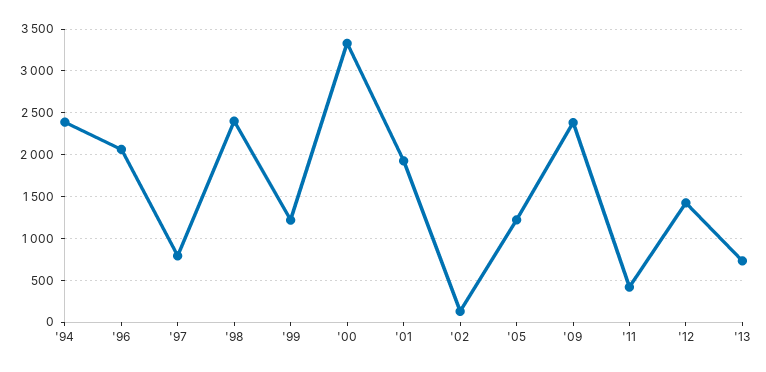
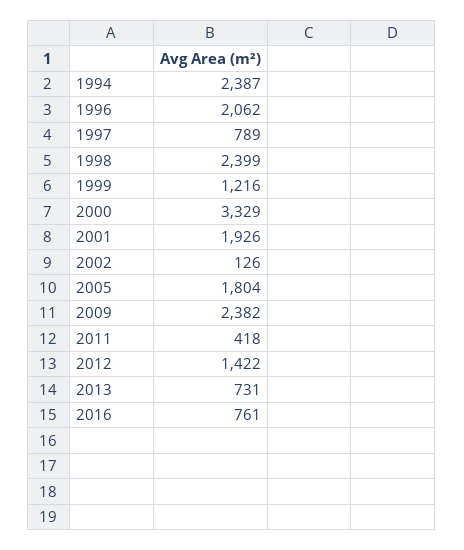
'05: 1200 -> 1804
2016: none -> 761

